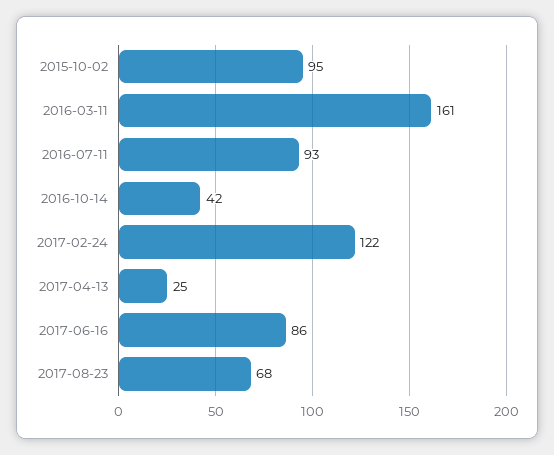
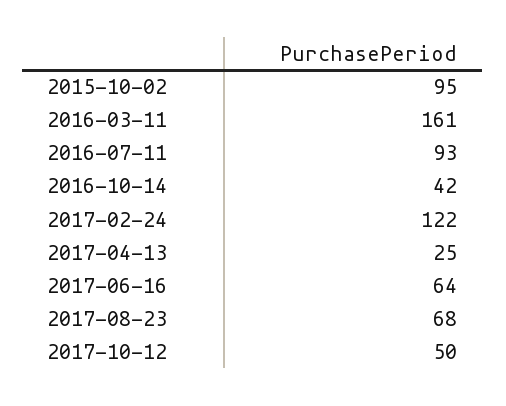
2017-06-16: 86 -> 64
2017-10-12: none -> 50

